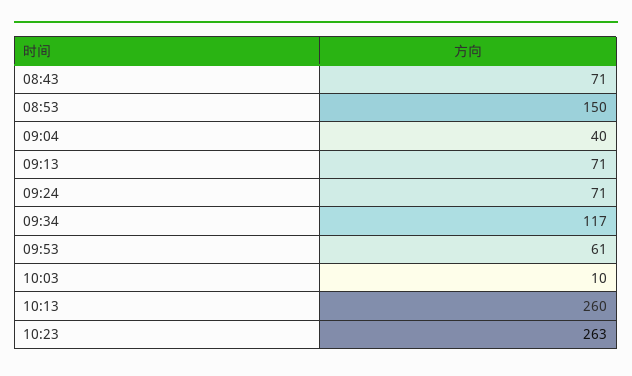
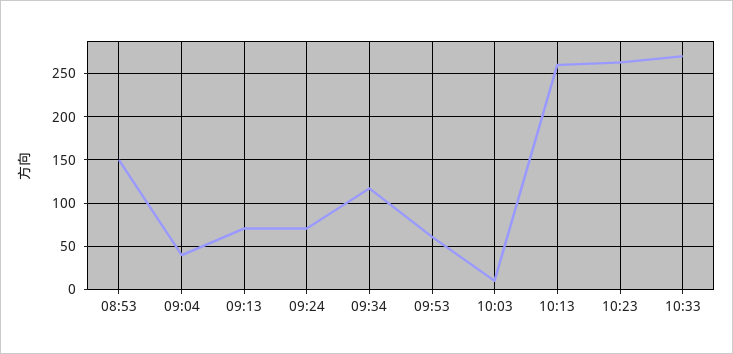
08:43: 71 -> none
10:33: none -> 270

